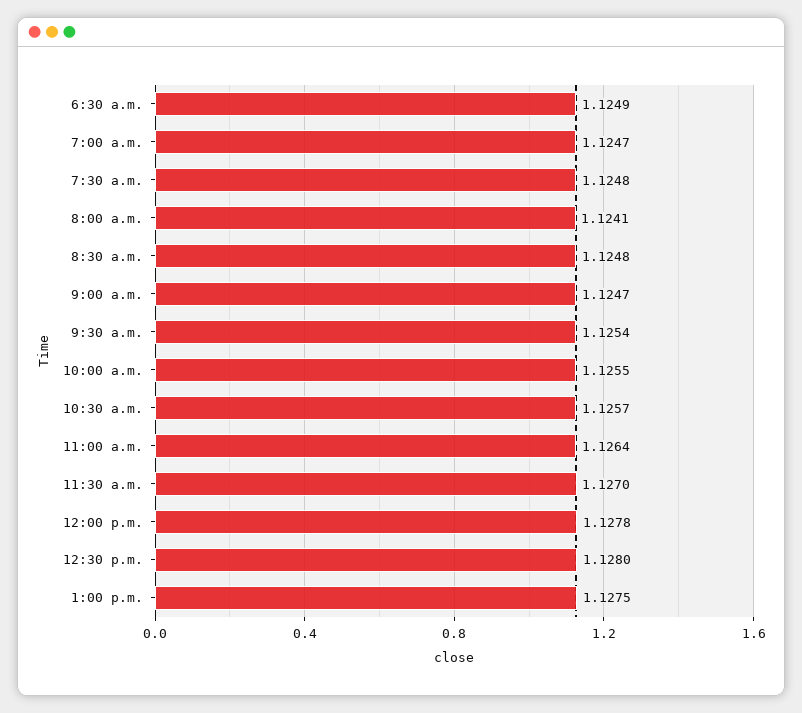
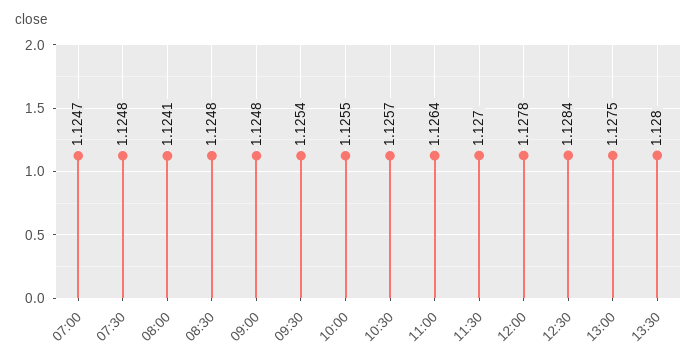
6:30 a.m.: 1.1249 -> none
9:00 a.m.: 1.1247 -> 1.1248
12:30 p.m.: 1.128 -> 1.1284
13:30: none -> 1.128

